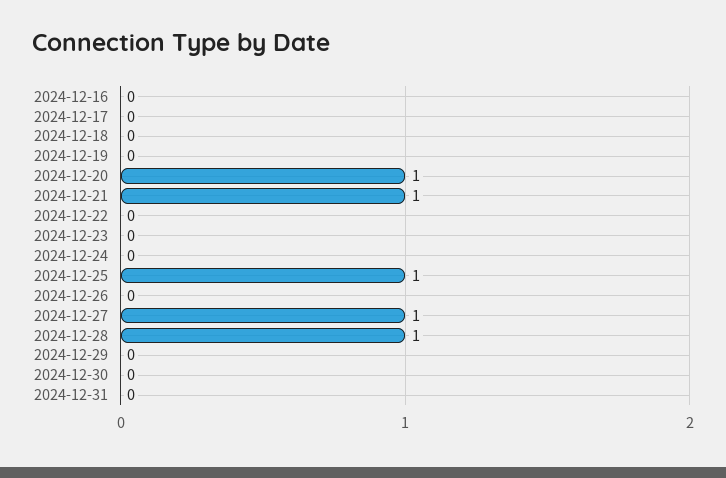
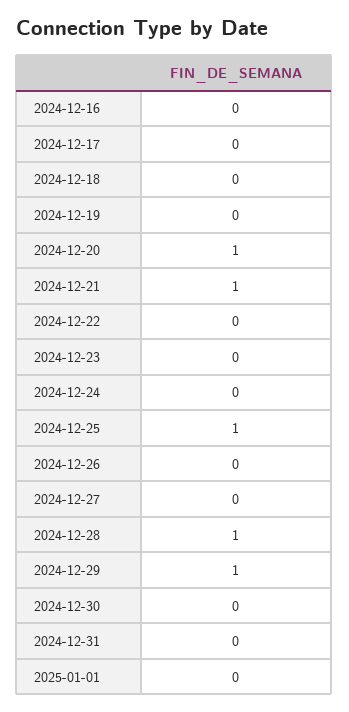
2024-12-27: 1 -> 0
2024-12-29: 0 -> 1
2025-01-01: none -> 0

